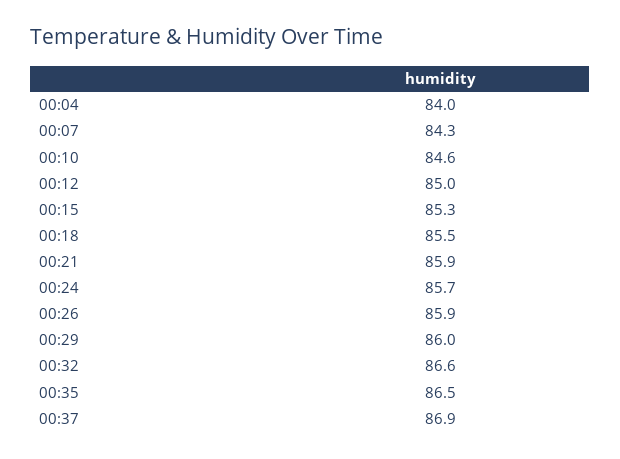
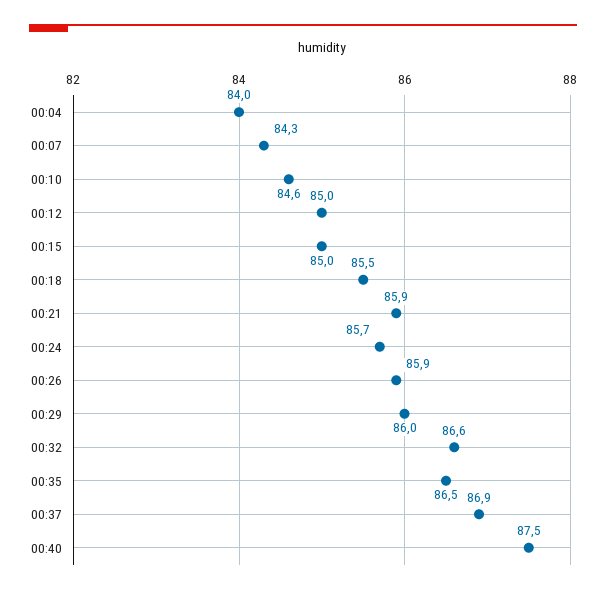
00:15: 85.3 -> 85
00:40: none -> 87.5

